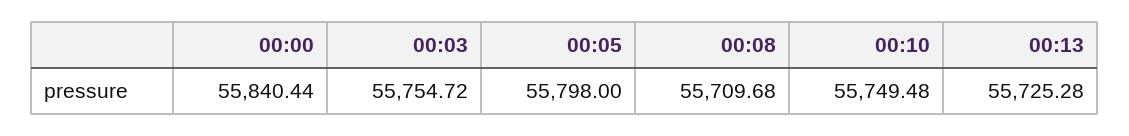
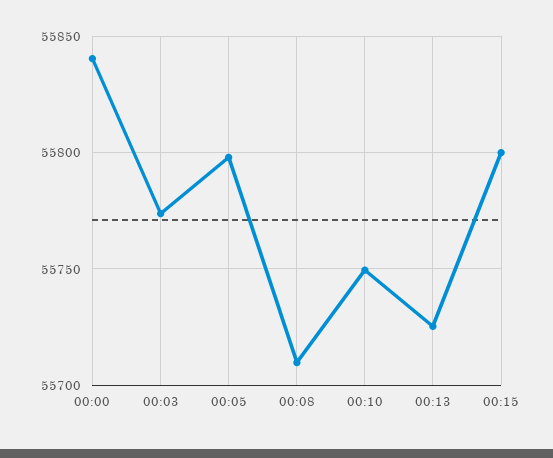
00:03: 55754.72 -> 55775
00:15: none -> 55800

